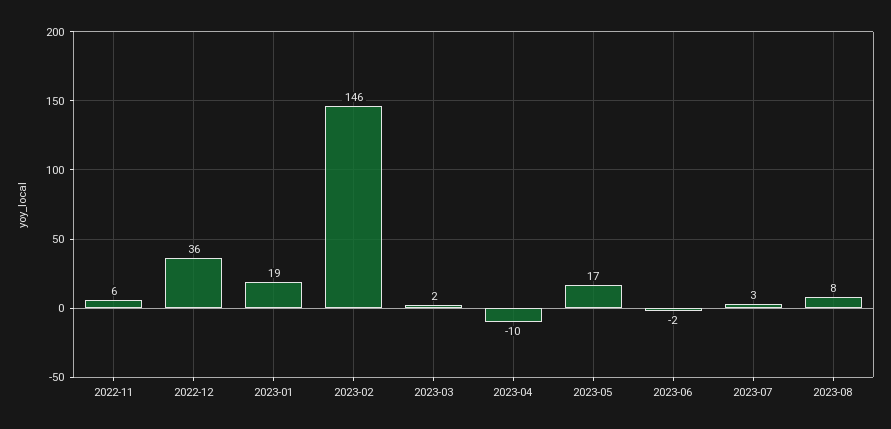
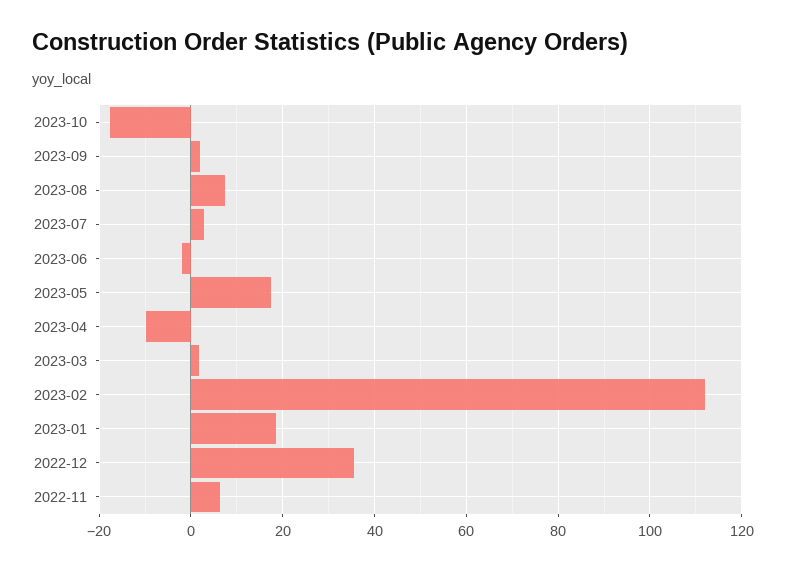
2023-02: 146 -> 112
2023-10: none -> -18
2023-09: none -> 2

